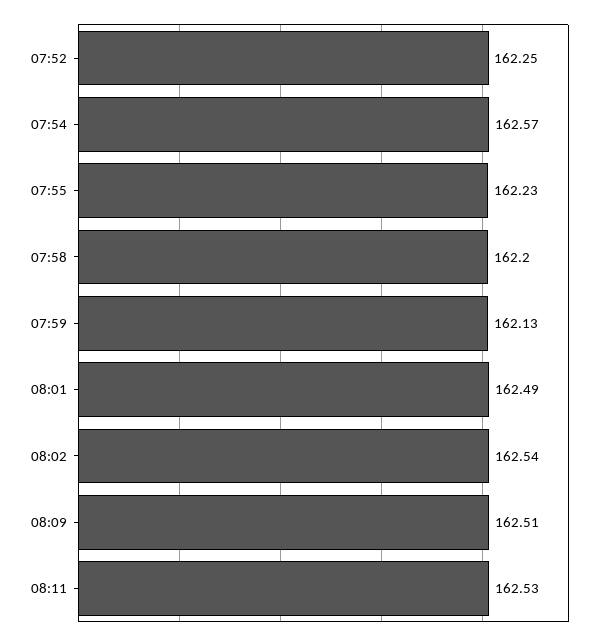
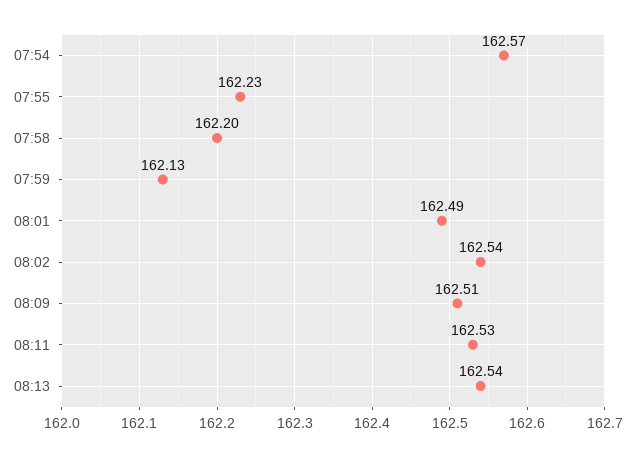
07:52: 162.25 -> none
08:13: none -> 162.54

